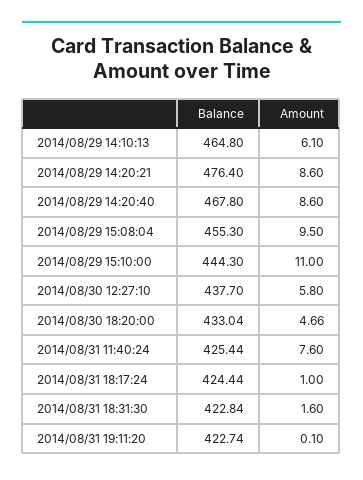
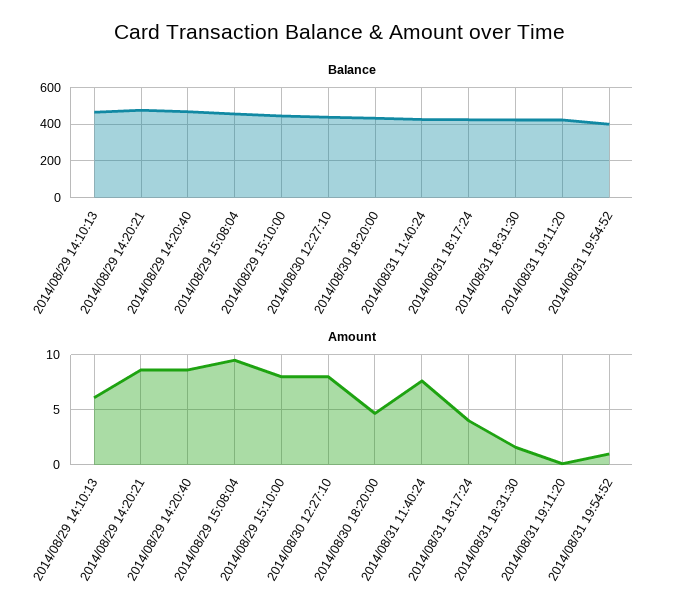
Amount, 2014/08/29 15:10:00: 11 -> 8
Amount, 2014/08/30 12:27:10: 5.8 -> 8
Amount, 2014/08/31 18:17:24: 1 -> 4
Balance, 2014/08/31 19:54:52: none -> 400
Amount, 2014/08/31 19:54:52: none -> 1

